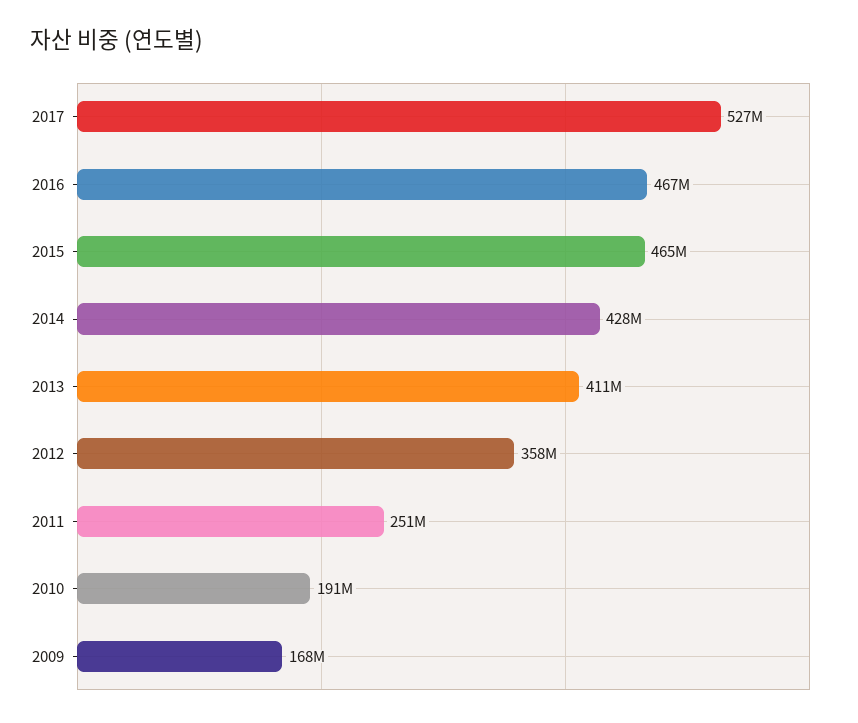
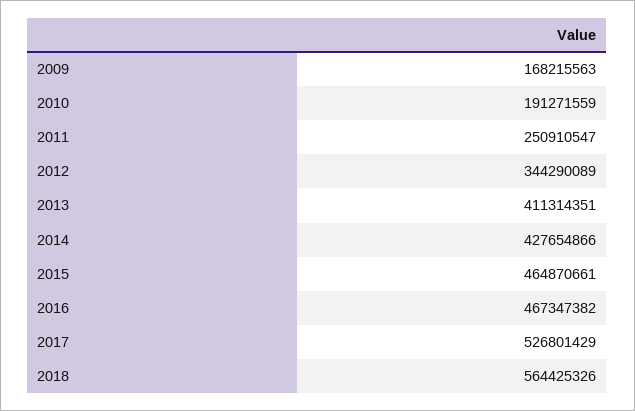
2012: 358000000 -> 344290089
2018: none -> 564425326

